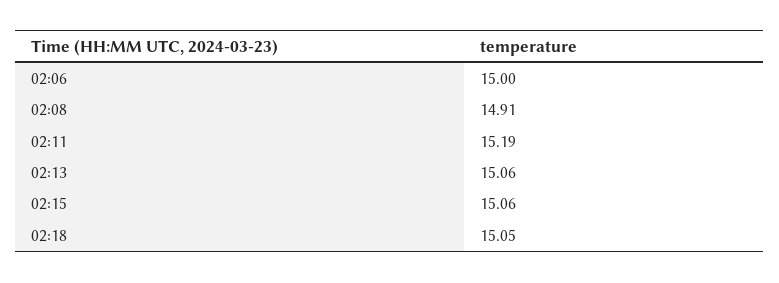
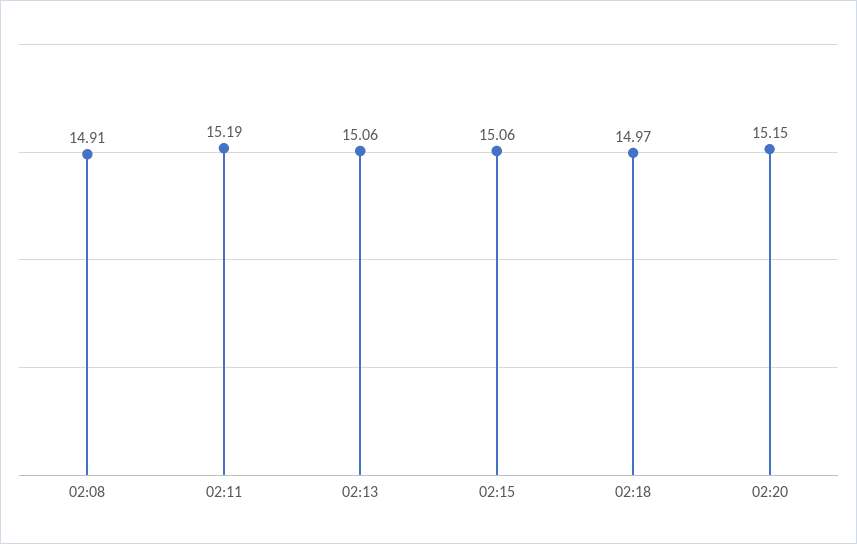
02:06: 15 -> none
02:18: 15.05 -> 14.97
02:20: none -> 15.15

